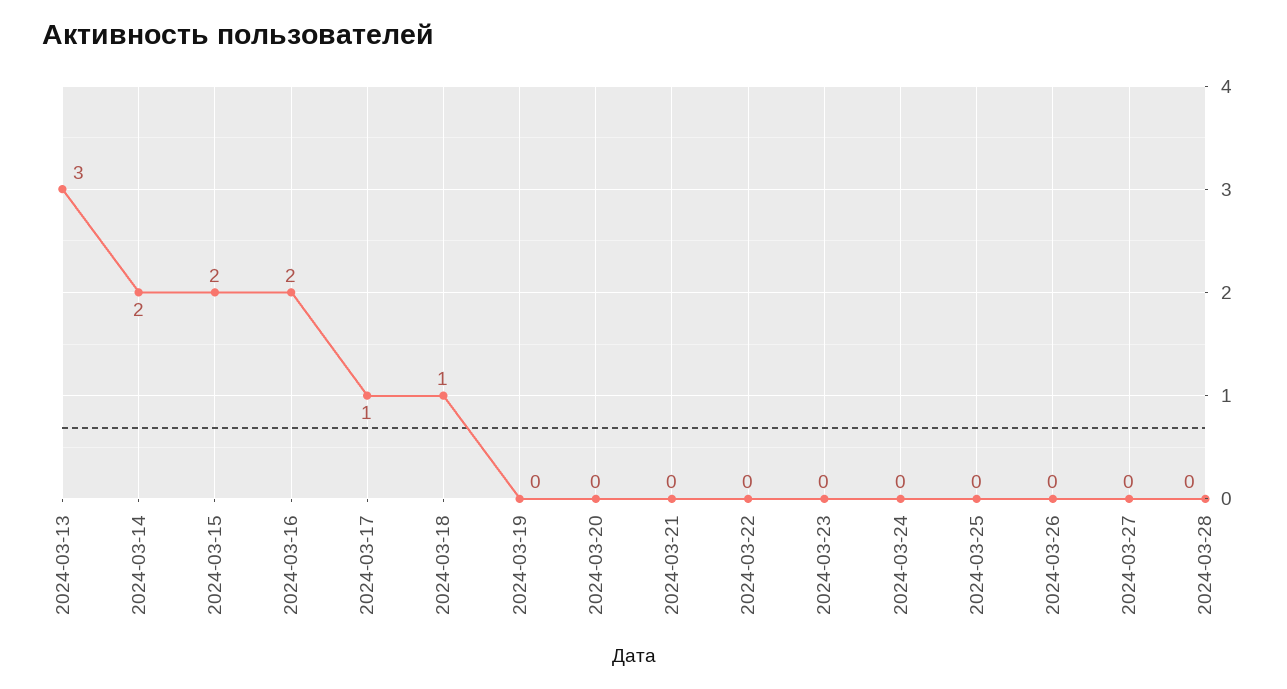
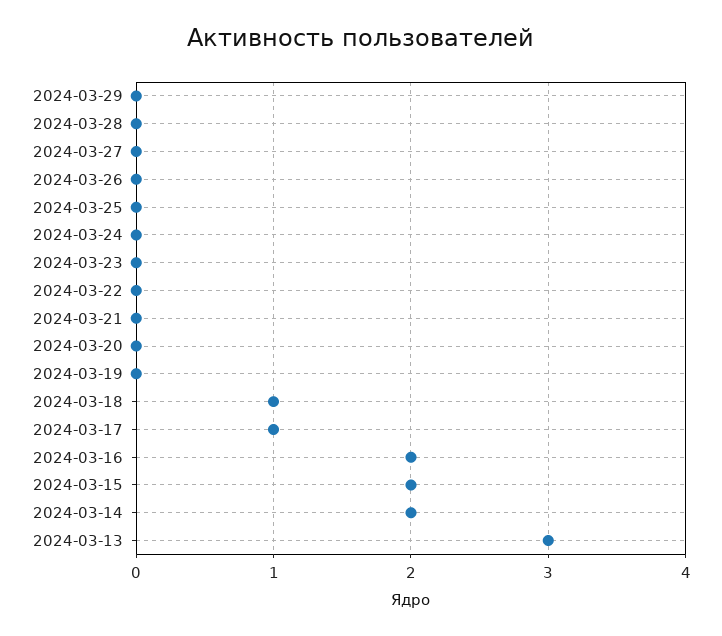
2024-03-29: none -> 0

